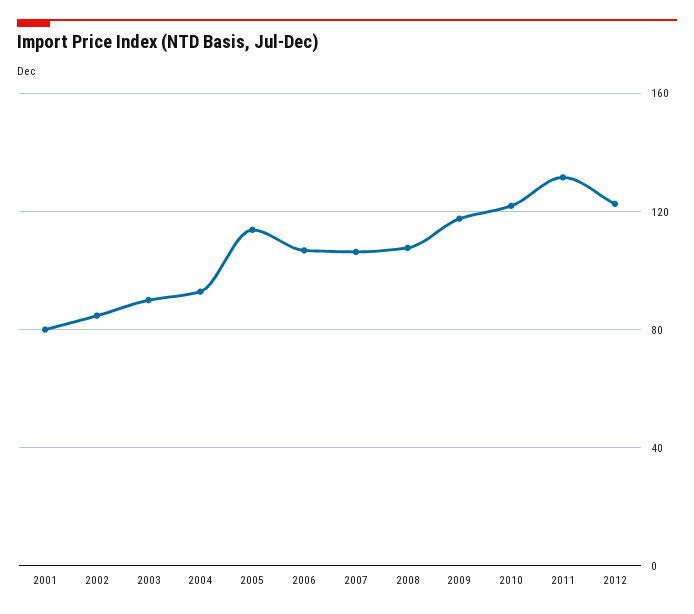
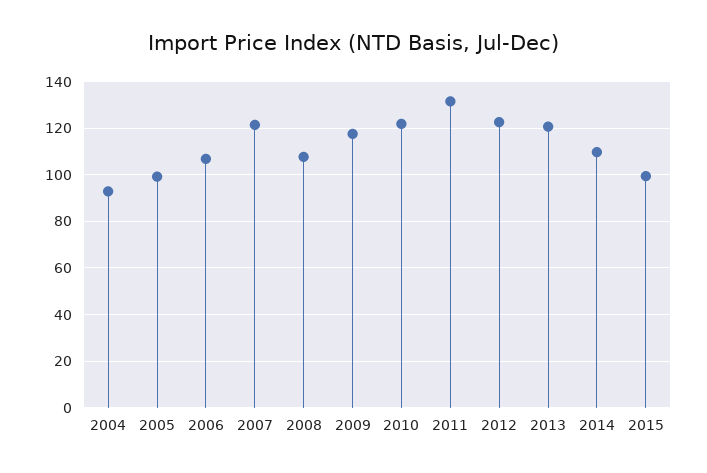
2001: 80 -> none
2002: 85 -> none
2003: 90 -> none
2005: 115 -> 100
2007: 105 -> 120
2013: none -> 120
2014: none -> 110
2015: none -> 100

